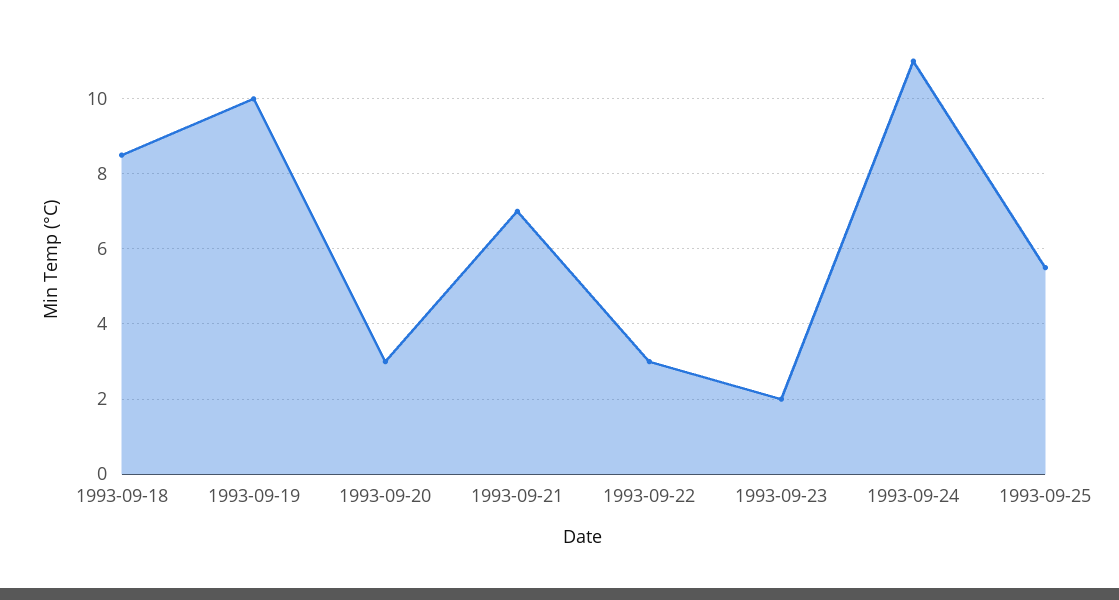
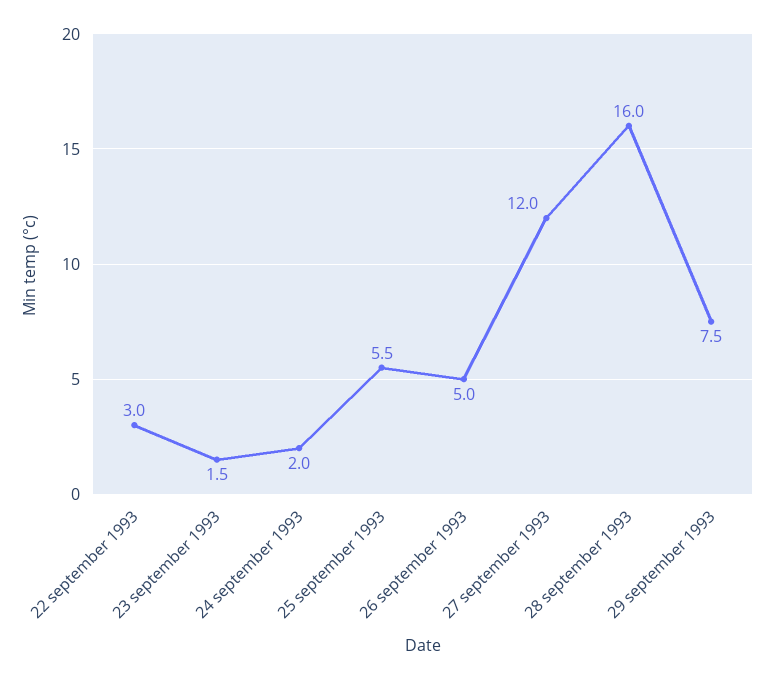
1993-09-18: 8.5 -> none
1993-09-19: 10 -> none
1993-09-20: 3 -> none
1993-09-21: 7 -> none
1993-09-23: 2 -> 1.5
1993-09-24: 11 -> 2
26 september 1993: none -> 5
27 september 1993: none -> 12
28 september 1993: none -> 16
29 september 1993: none -> 7.5

